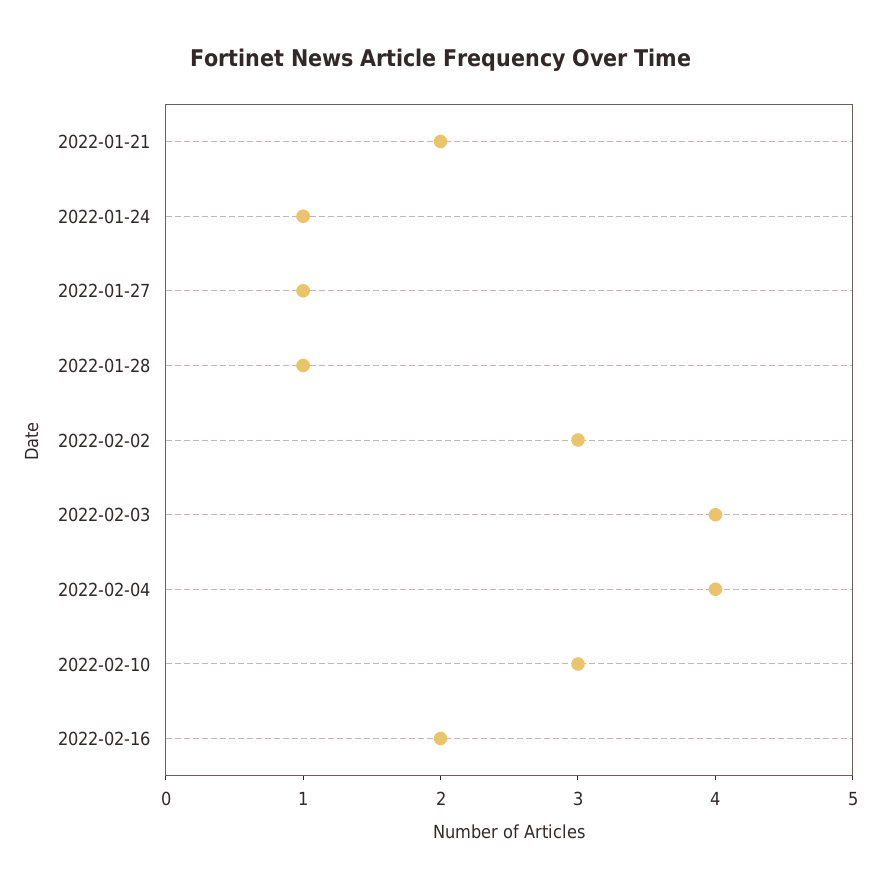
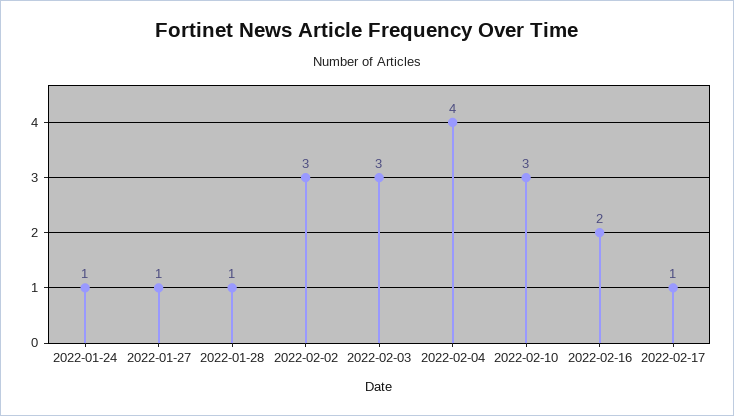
2022-01-21: 2 -> none
2022-02-03: 4 -> 3
2022-02-17: none -> 1

